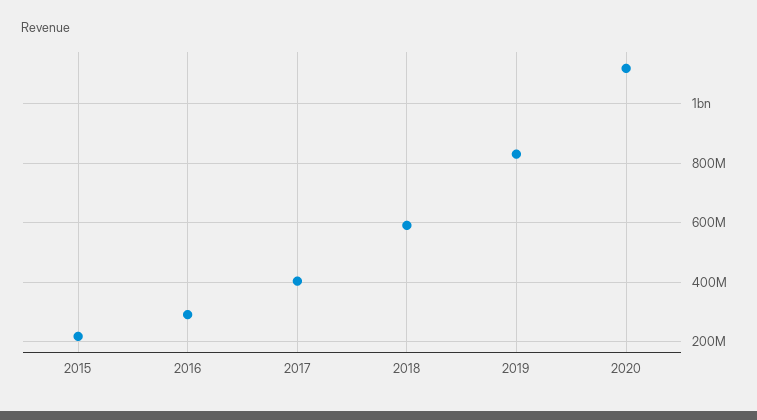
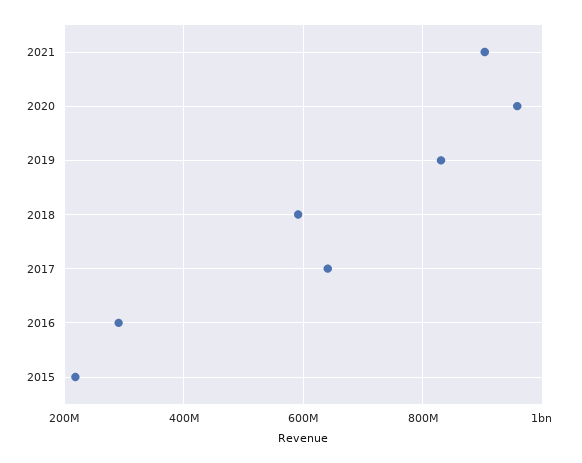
2017: 400000000 -> 640000000
2020: 1125000000 -> 960000000
2021: none -> 900000000

